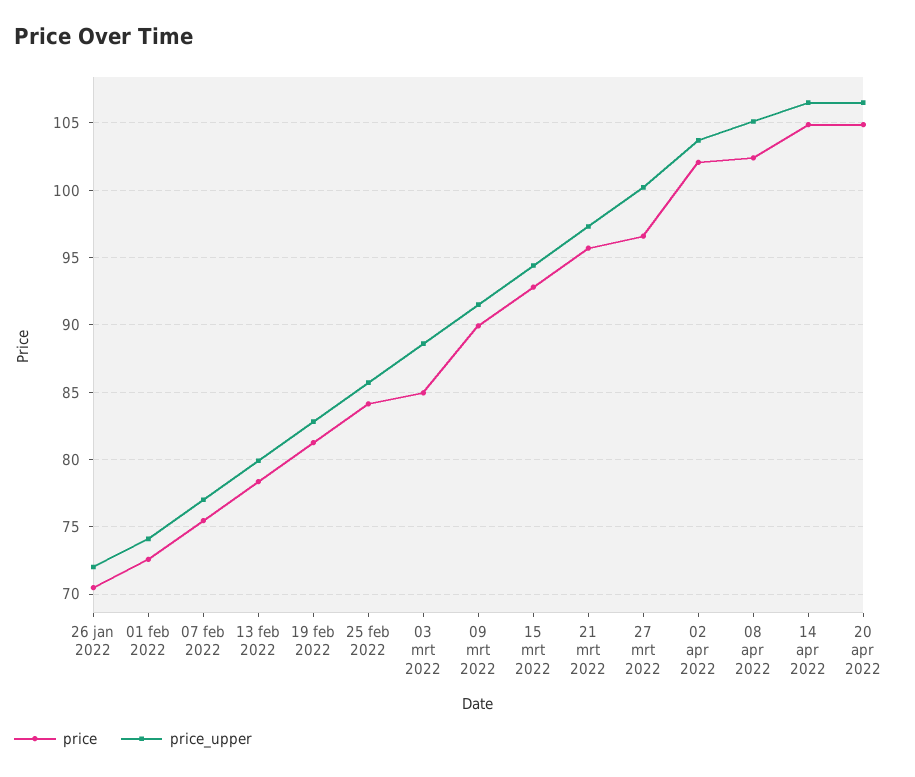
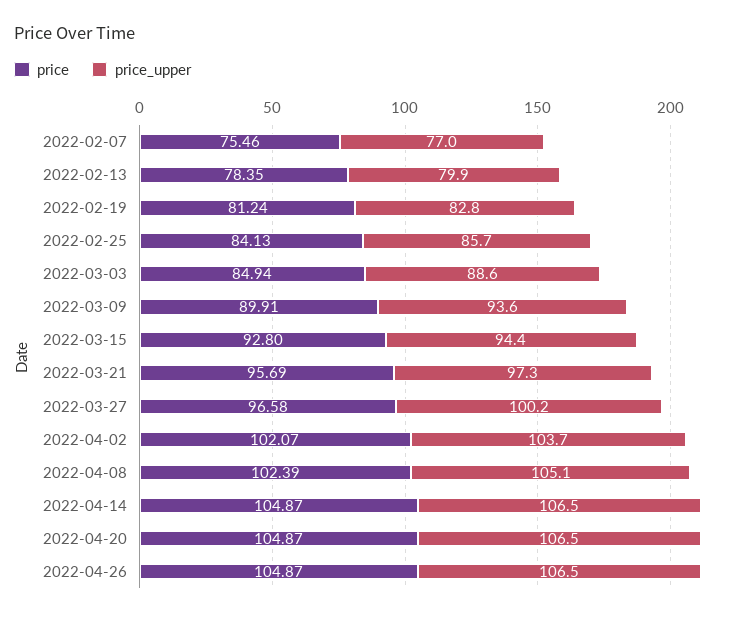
price, 26 jan 2022: 70.5 -> none
price_upper, 26 jan 2022: 72 -> none
price, 01 feb 2022: 72.5 -> none
price_upper, 01 feb 2022: 74 -> none
price_upper, 09 mrt 2022: 91.5 -> 93.6
price, 2022-04-26: none -> 104.87
price_upper, 2022-04-26: none -> 106.5

